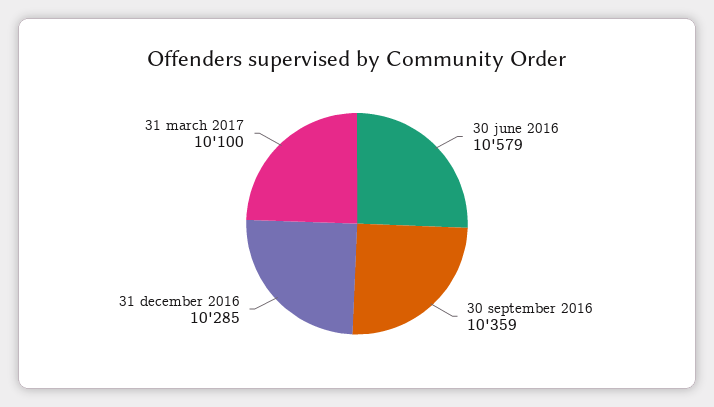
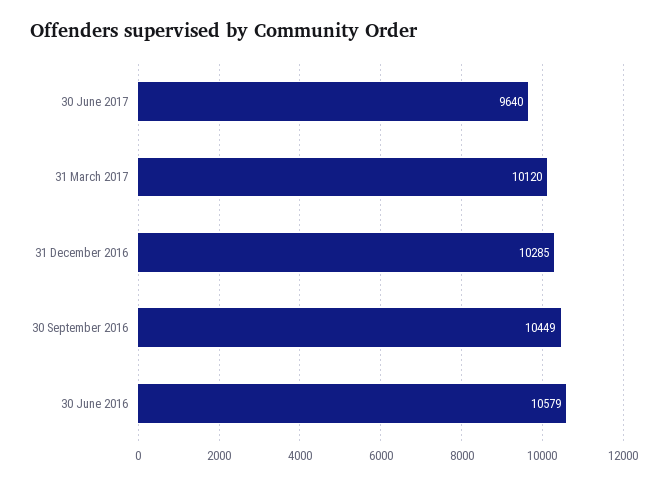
30 september 2016: 10359 -> 10449
31 march 2017: 10100 -> 10120
30 June 2017: none -> 9640

